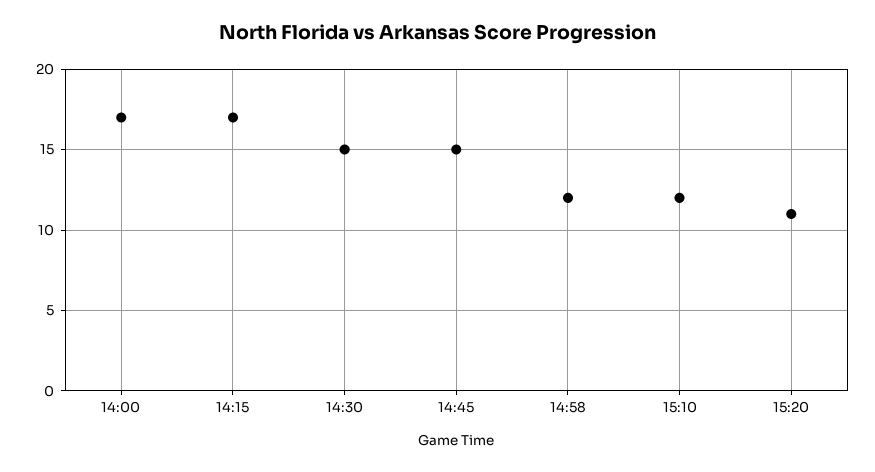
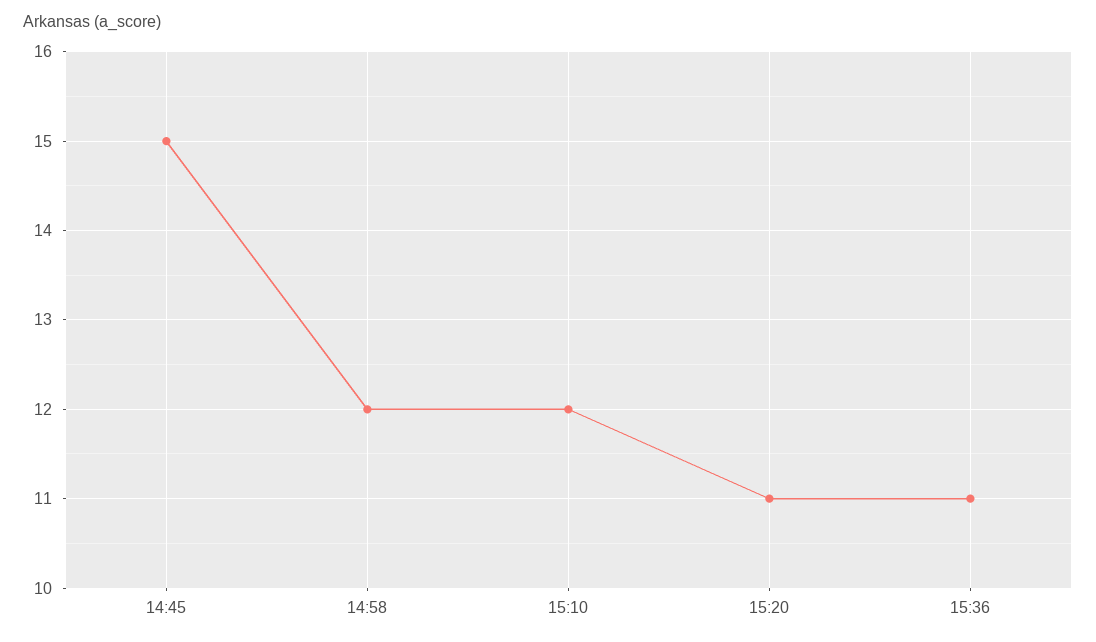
14:00: 17 -> none
14:15: 17 -> none
14:30: 15 -> none
15:36: none -> 11

